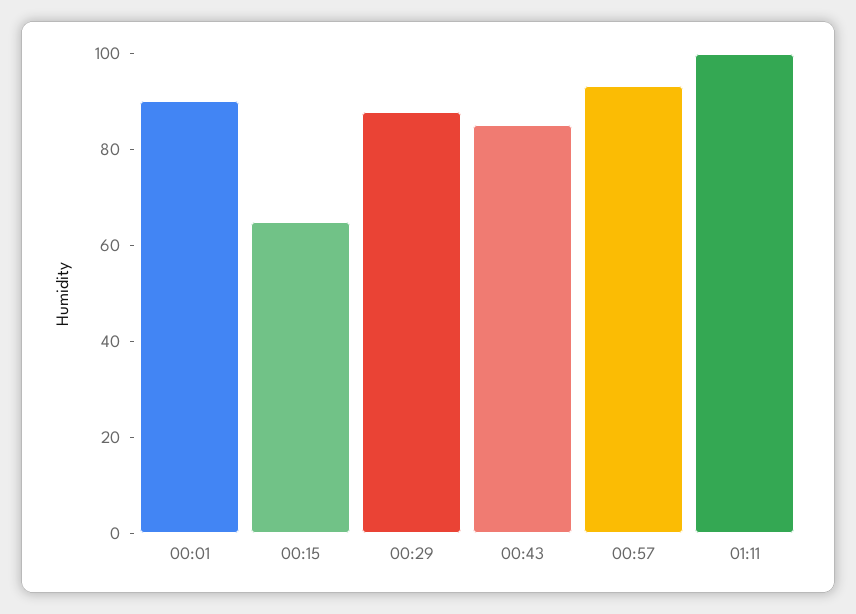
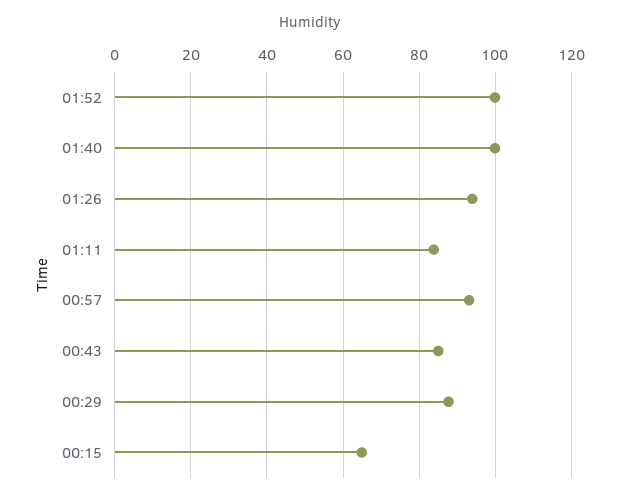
00:01: 90 -> none
01:11: 100 -> 84
01:52: none -> 100
01:40: none -> 100
01:26: none -> 94

